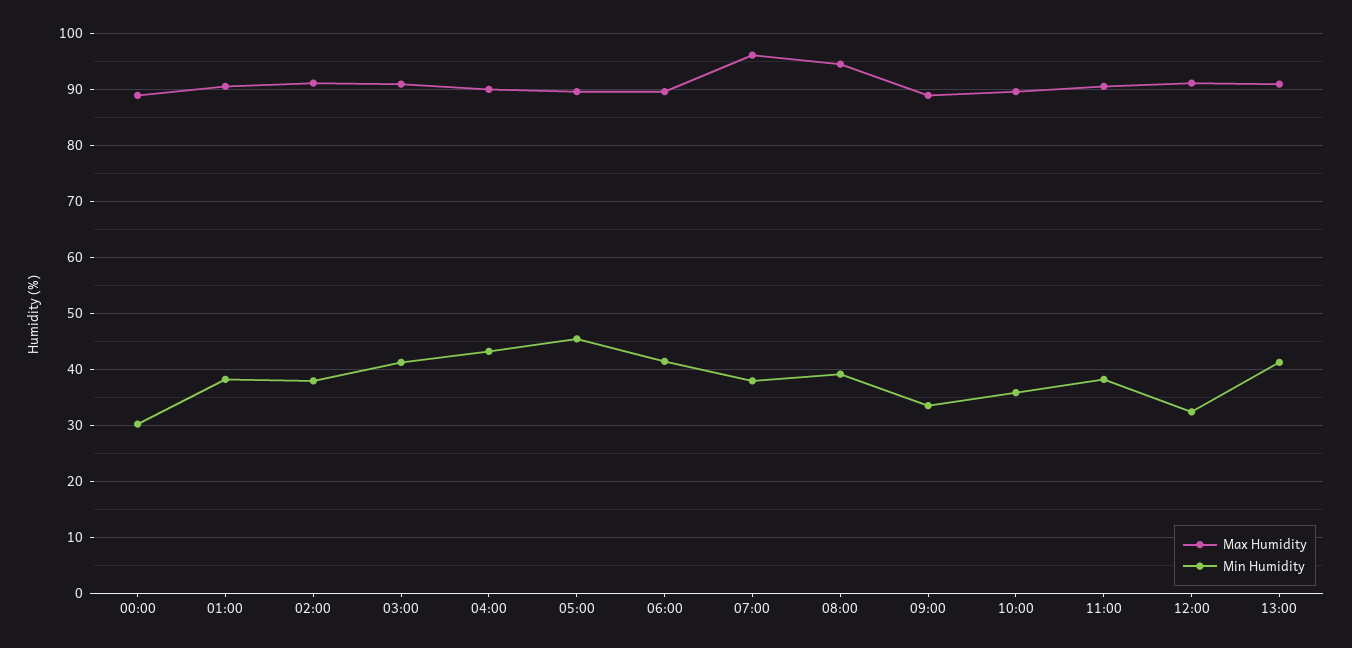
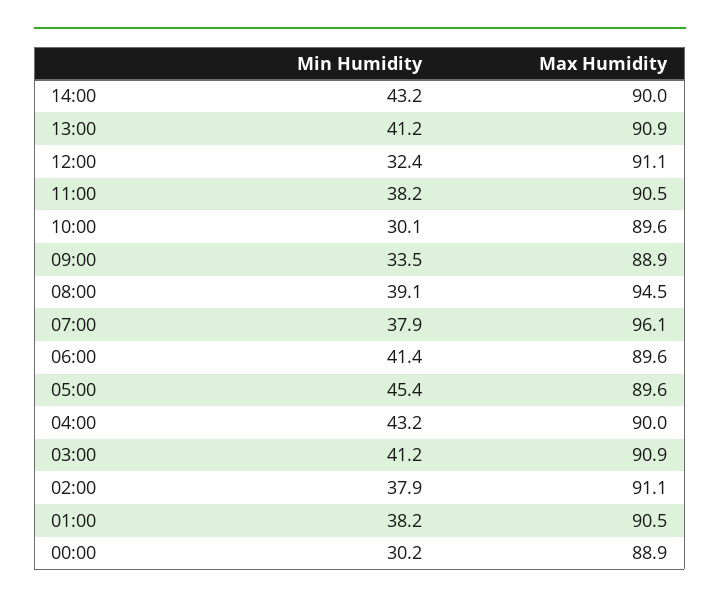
Min Humidity, 10:00: 36 -> 30.1
Min Humidity, 14:00: none -> 43.2
Max Humidity, 14:00: none -> 90

